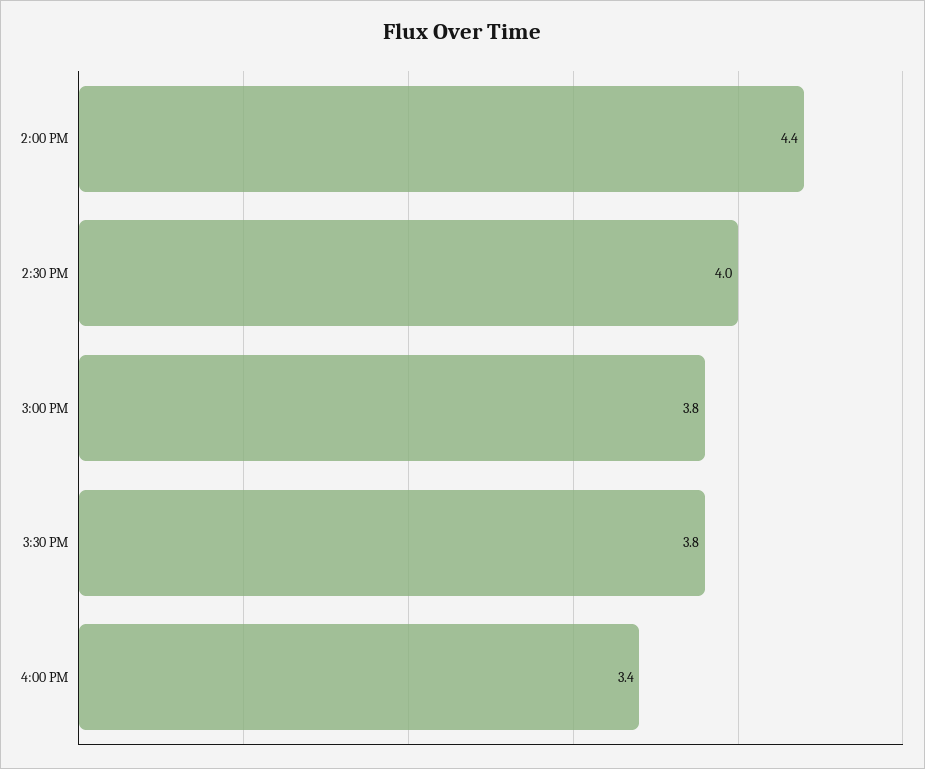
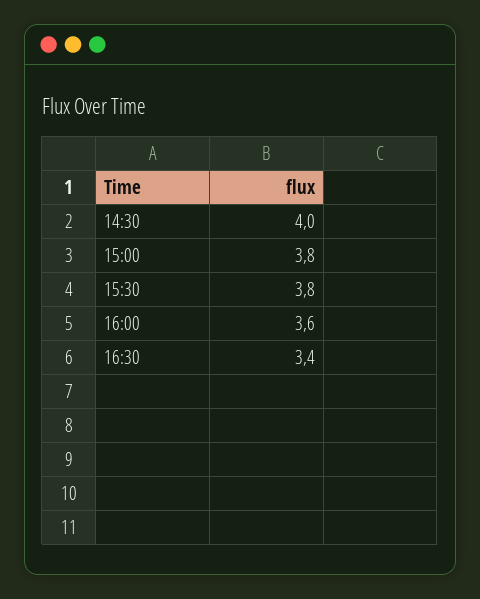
2:00 PM: 4.4 -> none
4:00 PM: 3.4 -> 3.6
16:30: none -> 3.4

